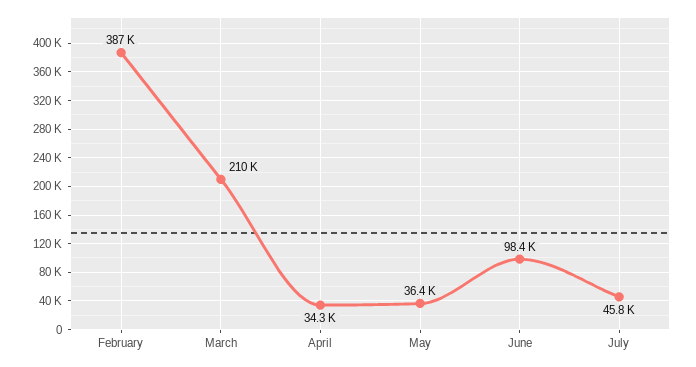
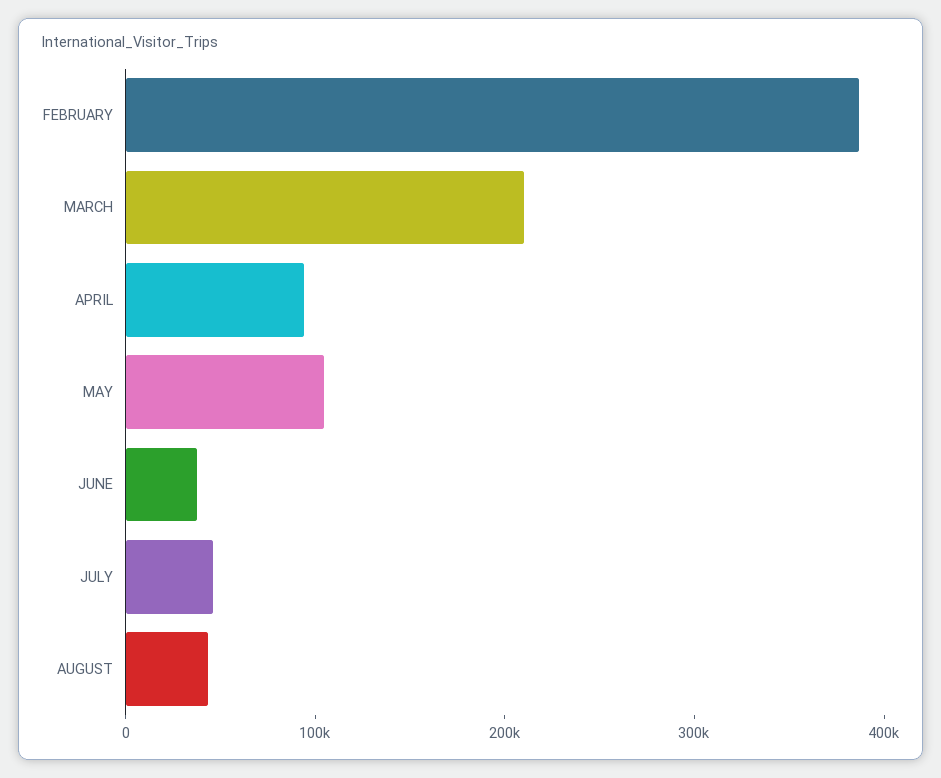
April: 34300 -> 100000
May: 36400 -> 100000
June: 98400 -> 40000
AUGUST: none -> 40000

